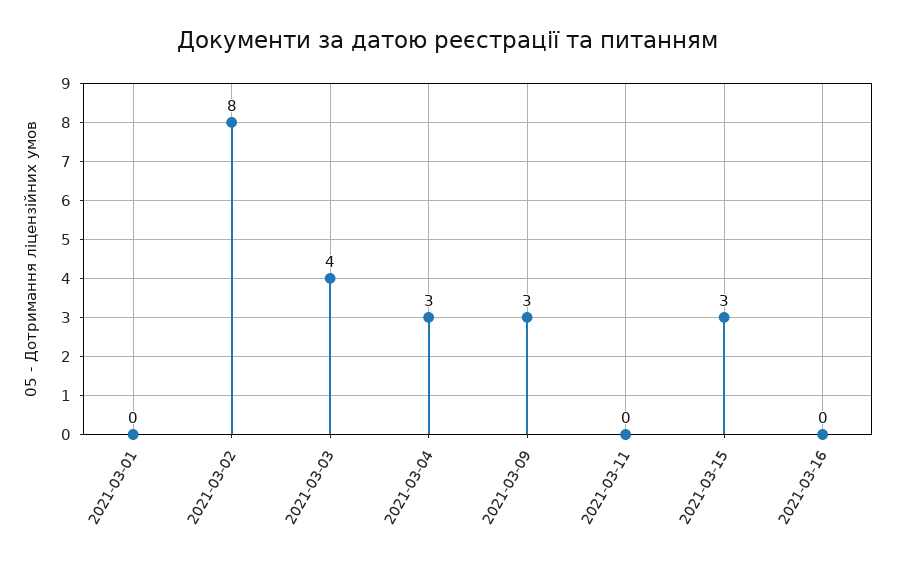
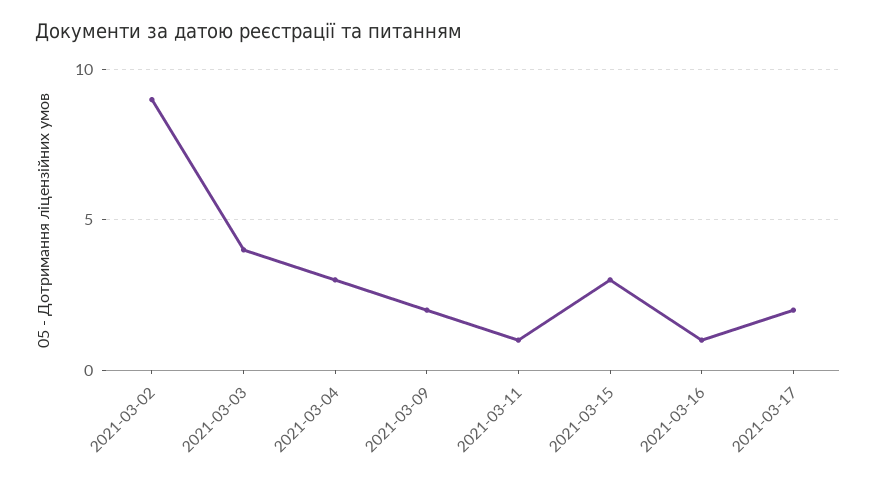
2021-03-01: 0 -> none
2021-03-02: 8 -> 9
2021-03-09: 3 -> 2
2021-03-11: 0 -> 1
2021-03-16: 0 -> 1
2021-03-17: none -> 2

